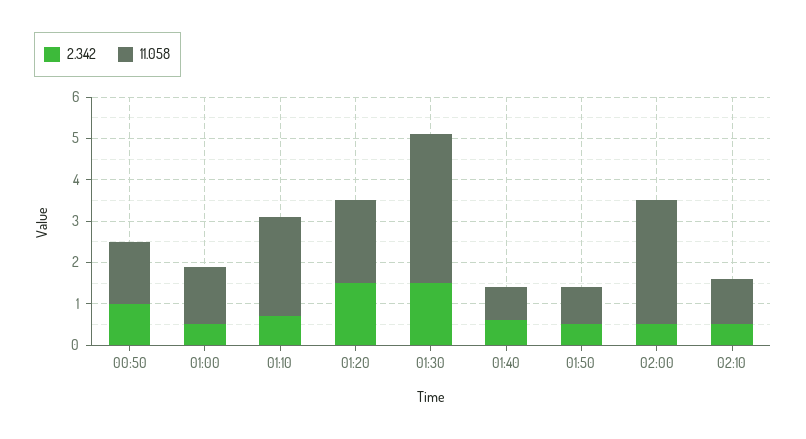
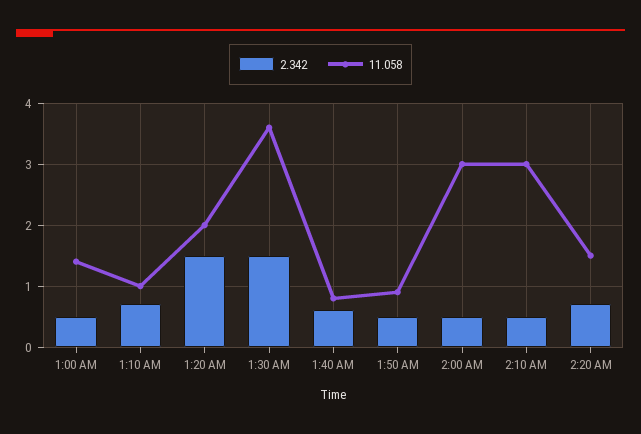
2.342, 00:50: 1 -> none
11.058, 00:50: 1.5 -> none
11.058, 01:10: 2.5 -> 1
11.058, 02:10: 1 -> 3
2.342, 2:20 AM: none -> 0.7
11.058, 2:20 AM: none -> 1.5

